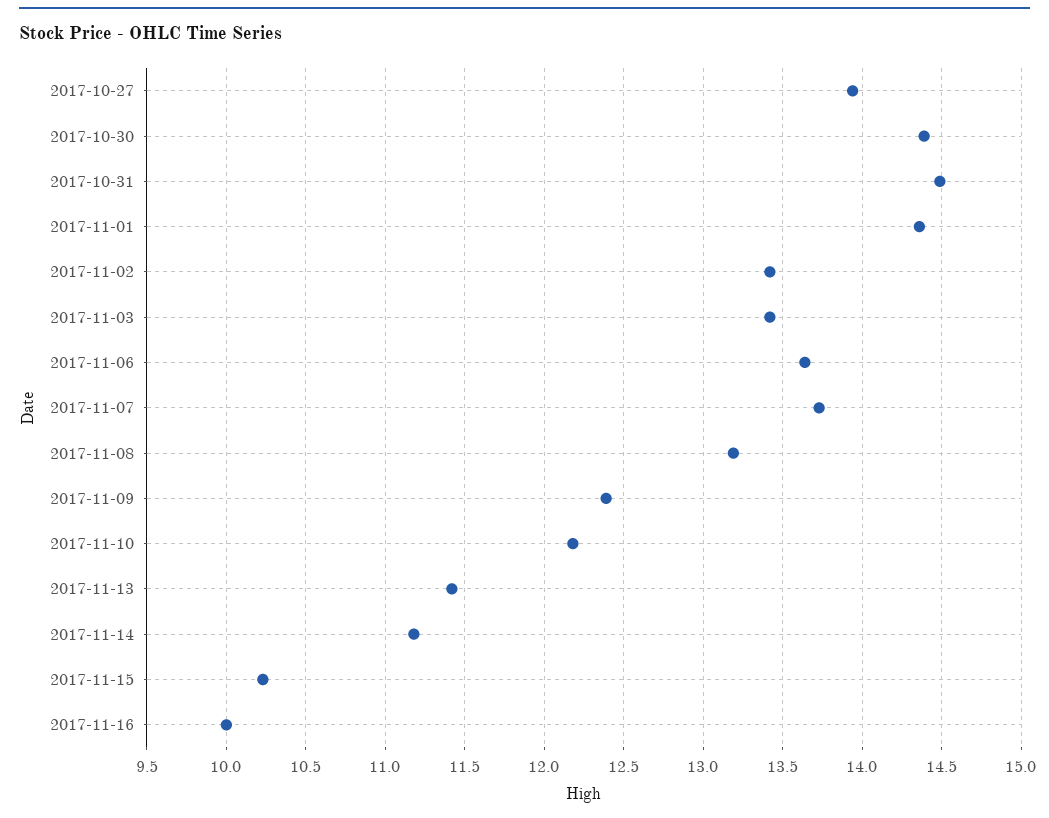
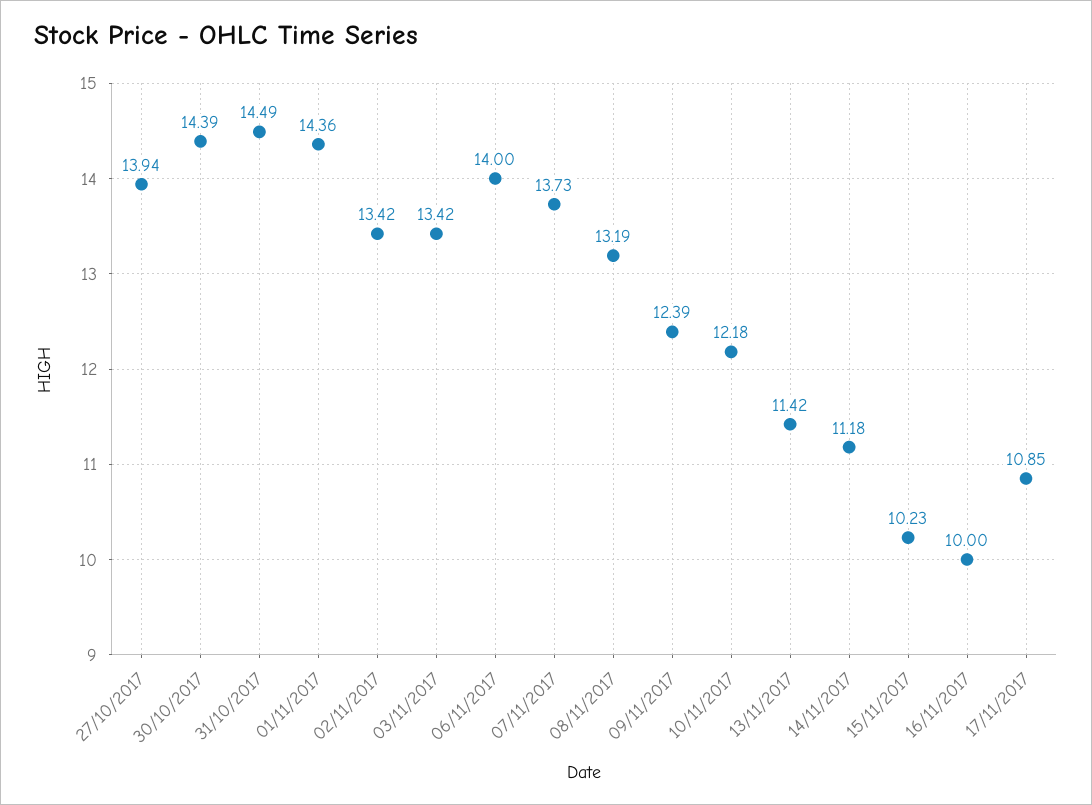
2017-11-06: 13.65 -> 14
17/11/2017: none -> 10.85

